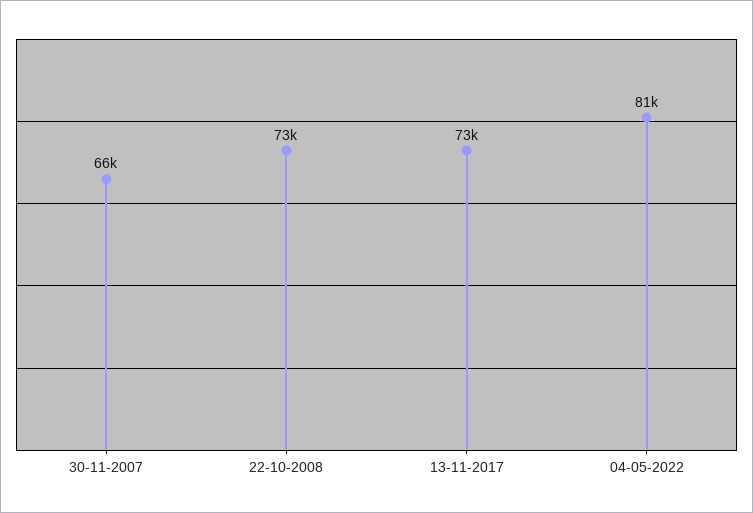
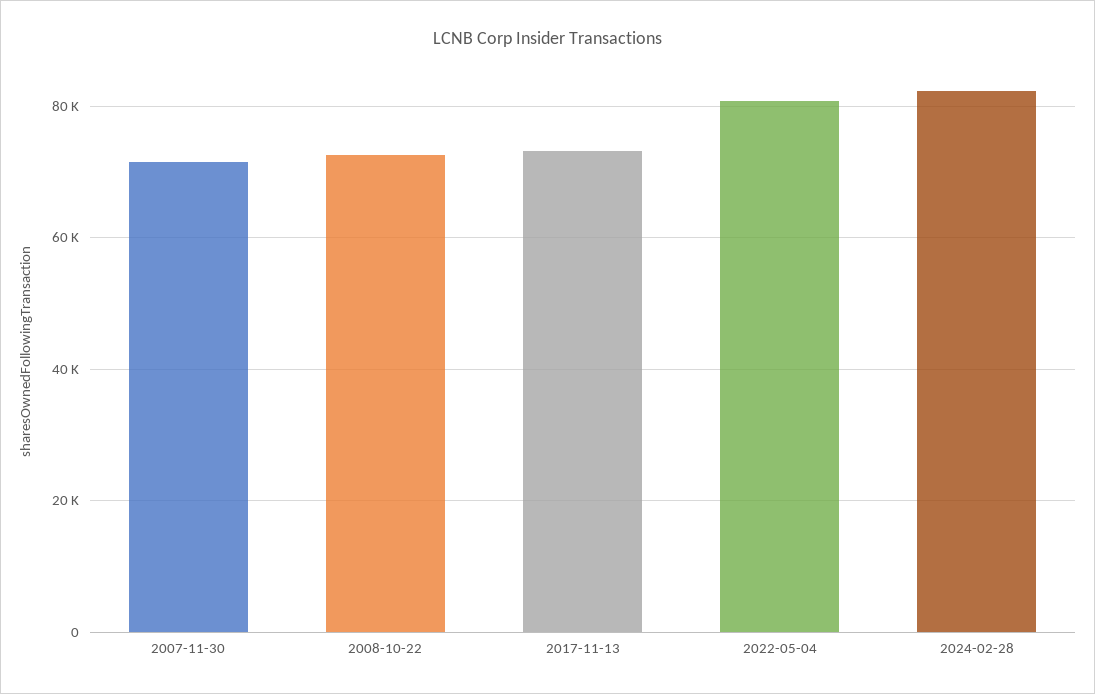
30-11-2007: 66000 -> 72000
2024-02-28: none -> 82000

